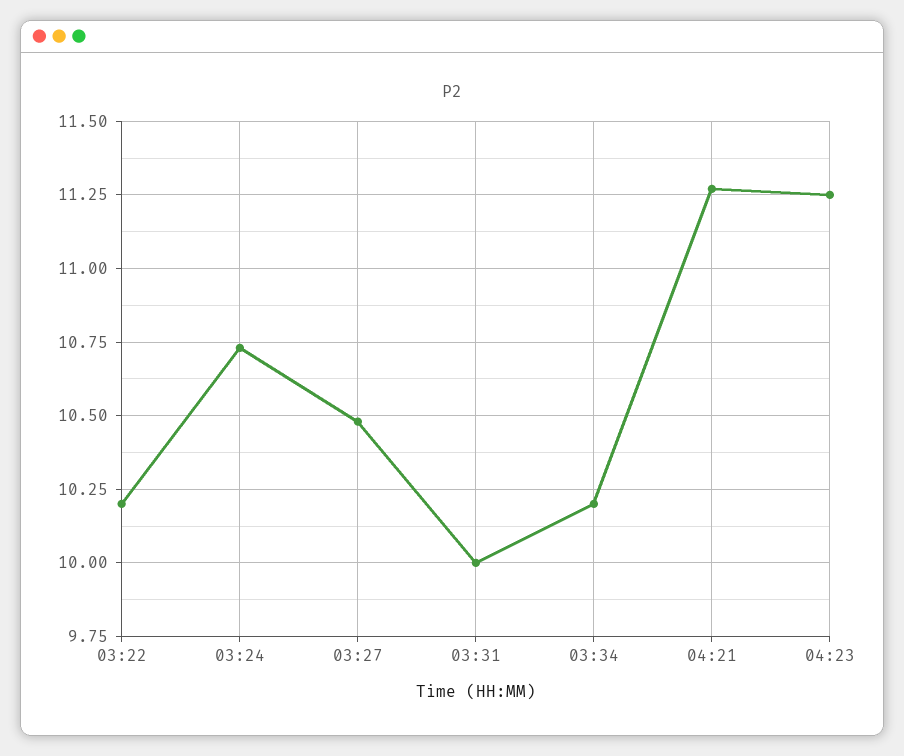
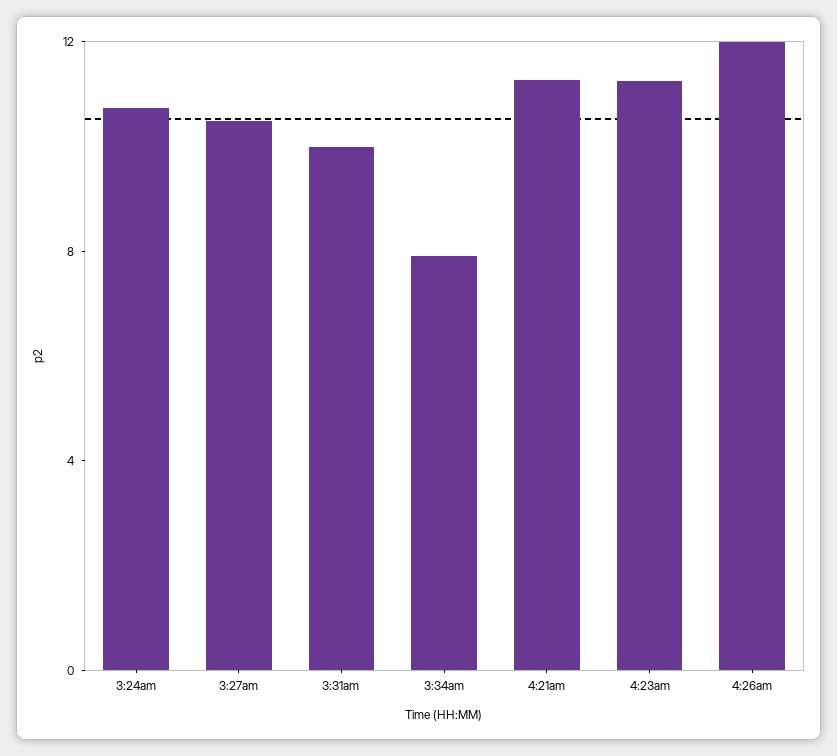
03:22: 10.2 -> none
03:34: 10.2 -> 8
4:26am: none -> 12

